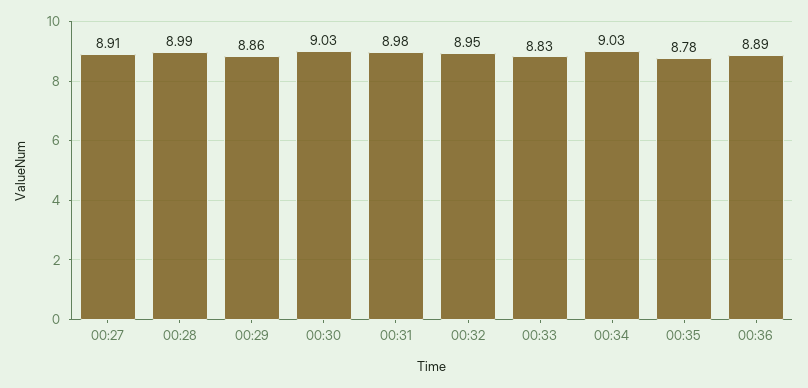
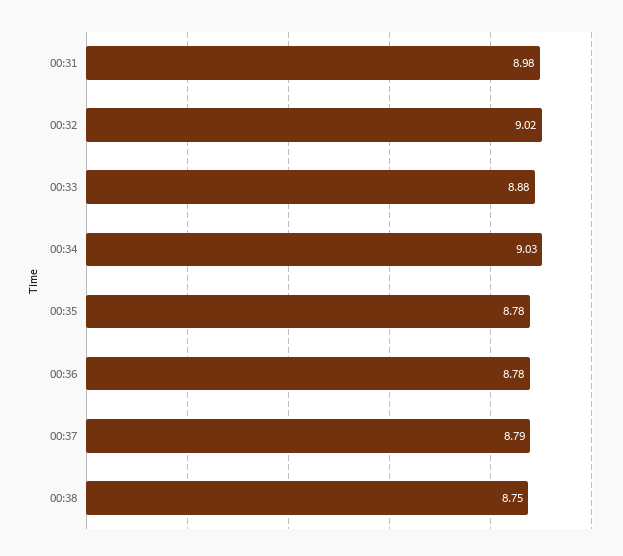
00:27: 8.91 -> none
00:28: 8.99 -> none
00:29: 8.86 -> none
00:30: 9.03 -> none
00:32: 8.95 -> 9.02
00:33: 8.83 -> 8.88
00:36: 8.89 -> 8.78
00:37: none -> 8.79
00:38: none -> 8.75

